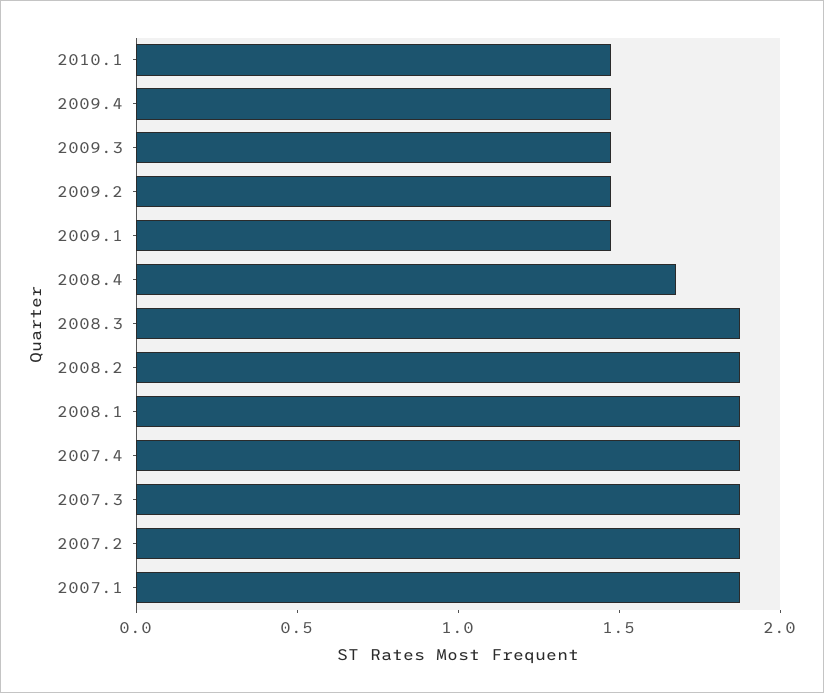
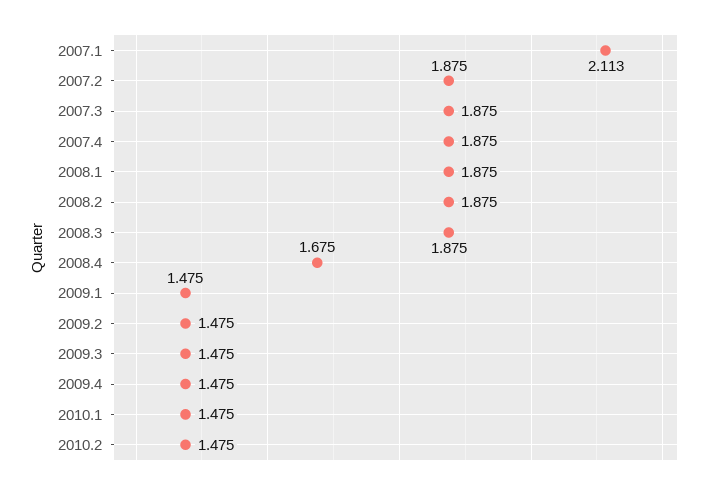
2007.1: 1.9 -> 2.113
2010.2: none -> 1.475

